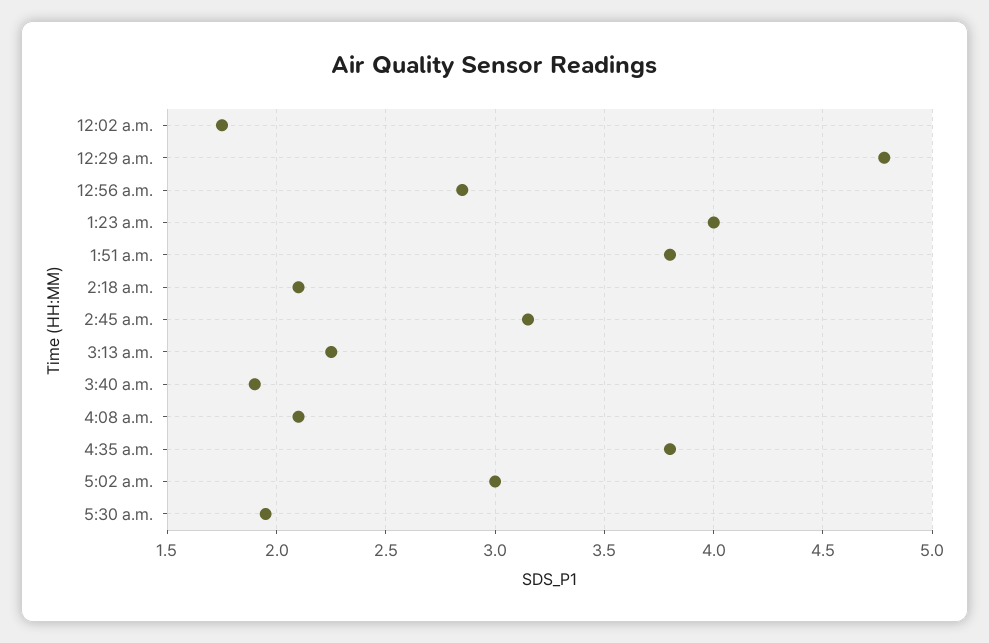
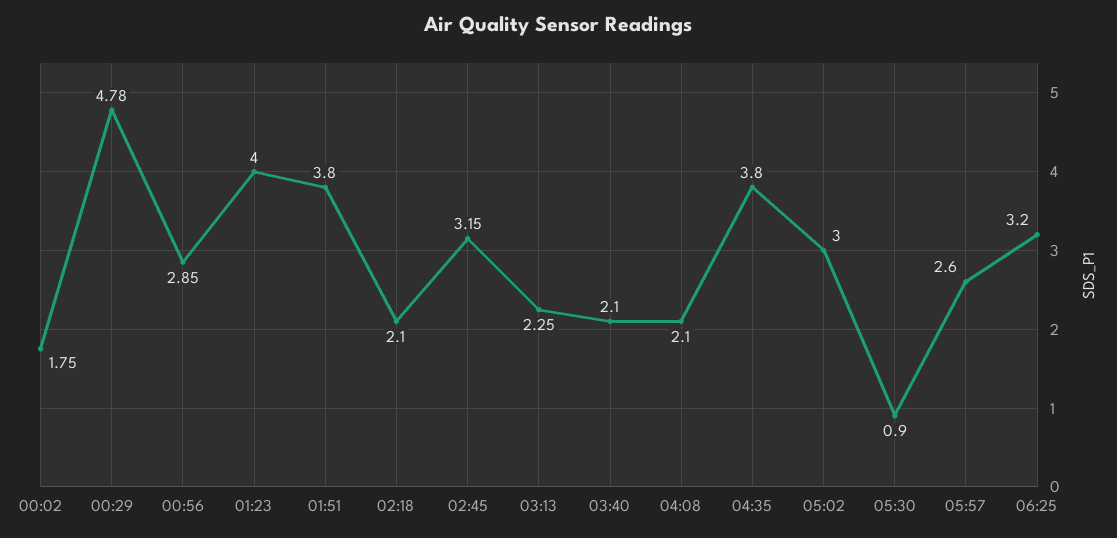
3:40 a.m.: 1.9 -> 2.1
5:30 a.m.: 1.95 -> 0.9
05:57: none -> 2.6
06:25: none -> 3.2

